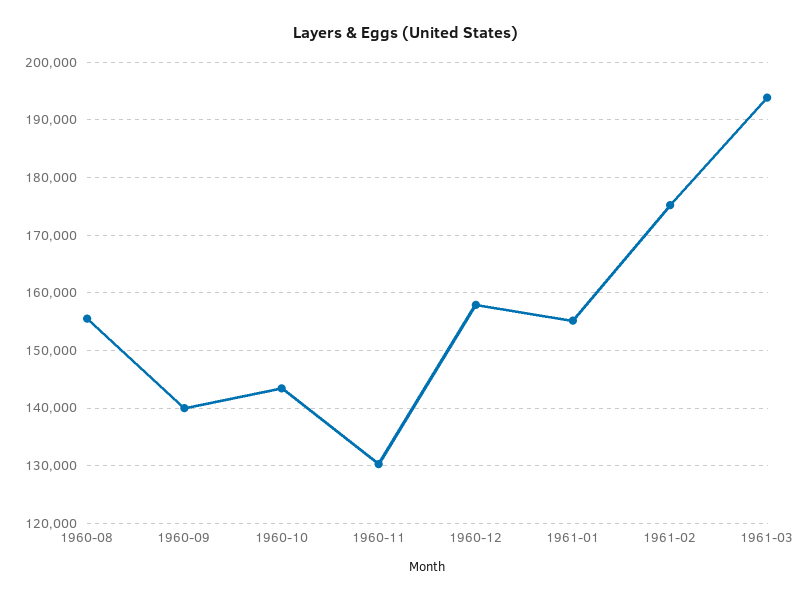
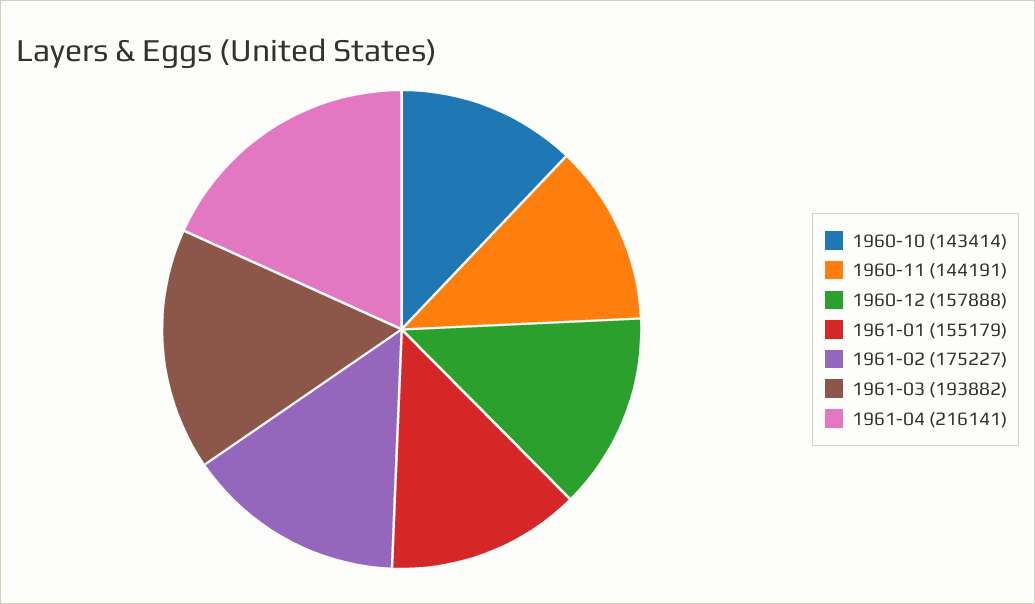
1960-08: 156000 -> none
1960-09: 140000 -> none
1960-11: 130000 -> 144191
1961-04: none -> 216141

